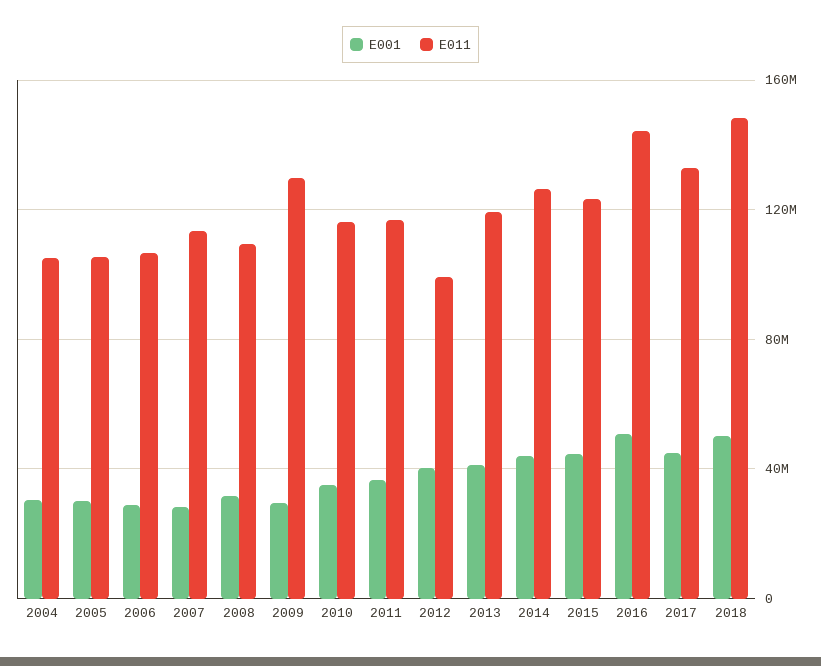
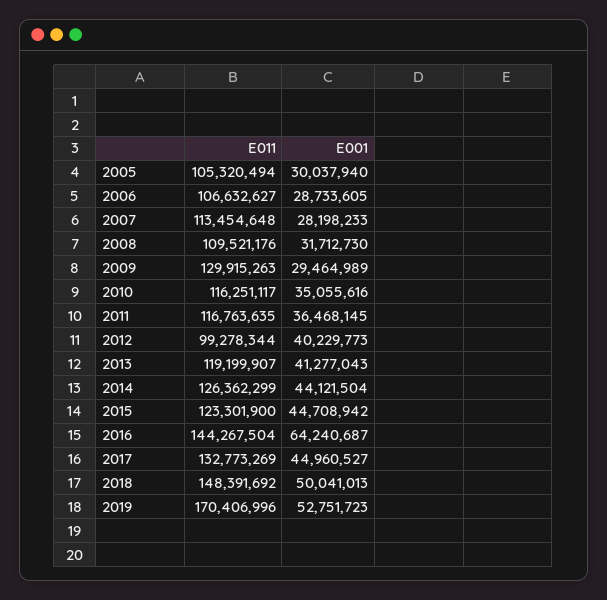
E001, 2004: 30000000 -> none
E011, 2004: 105000000 -> none
E001, 2016: 50000000 -> 64240687
E011, 2019: none -> 170406996
E001, 2019: none -> 52751723

